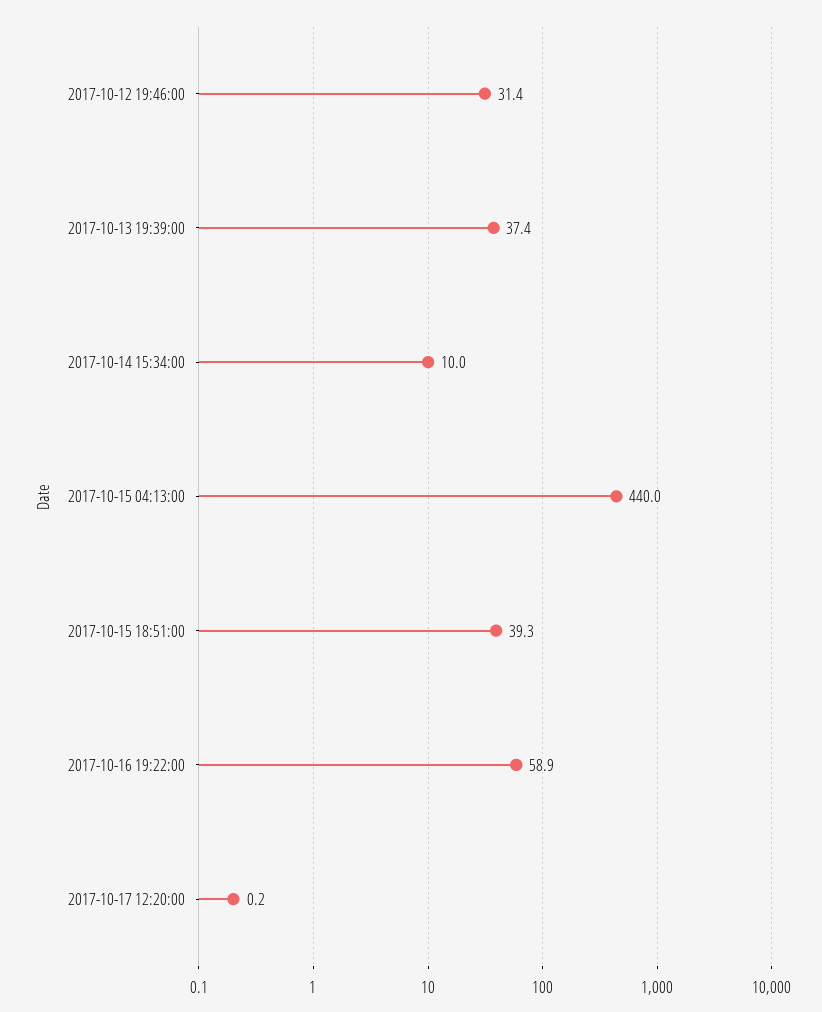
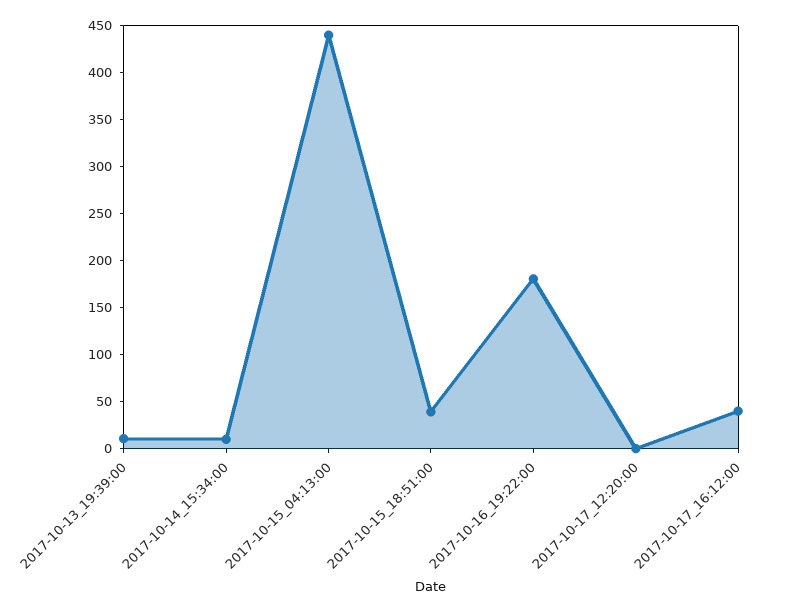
2017-10-12 19:46:00: 31.4 -> none
2017-10-13 19:39:00: 37.4 -> 10
2017-10-16 19:22:00: 58.9 -> 180
2017-10-17_16:12:00: none -> 40

